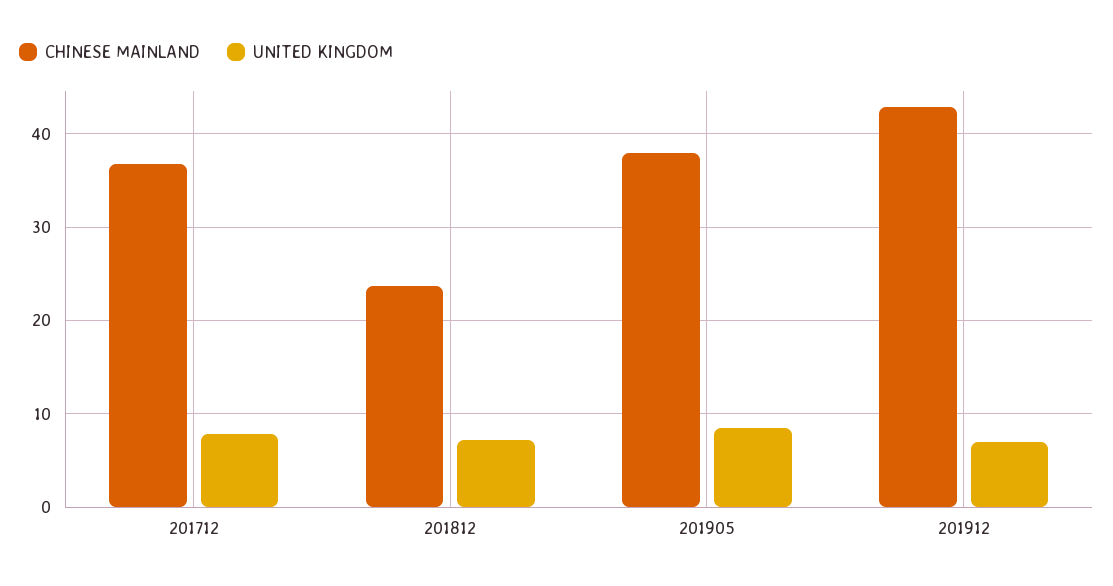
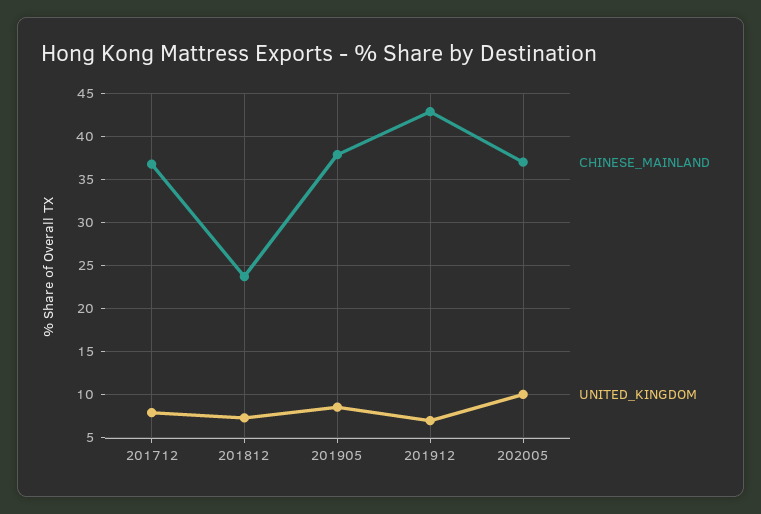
CHINESE MAINLAND, 202005: none -> 37
UNITED KINGDOM, 202005: none -> 10

